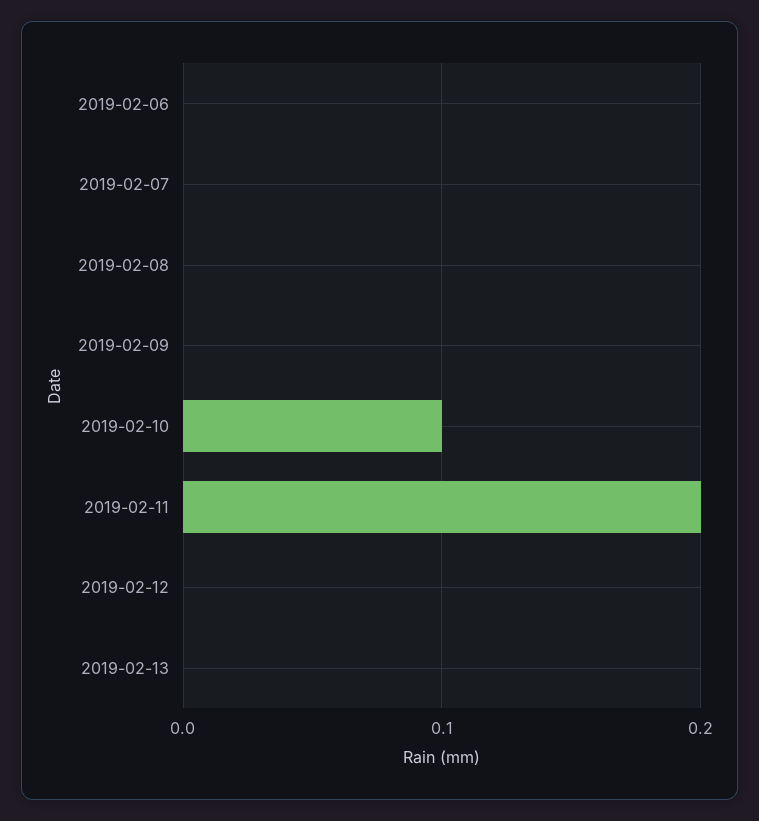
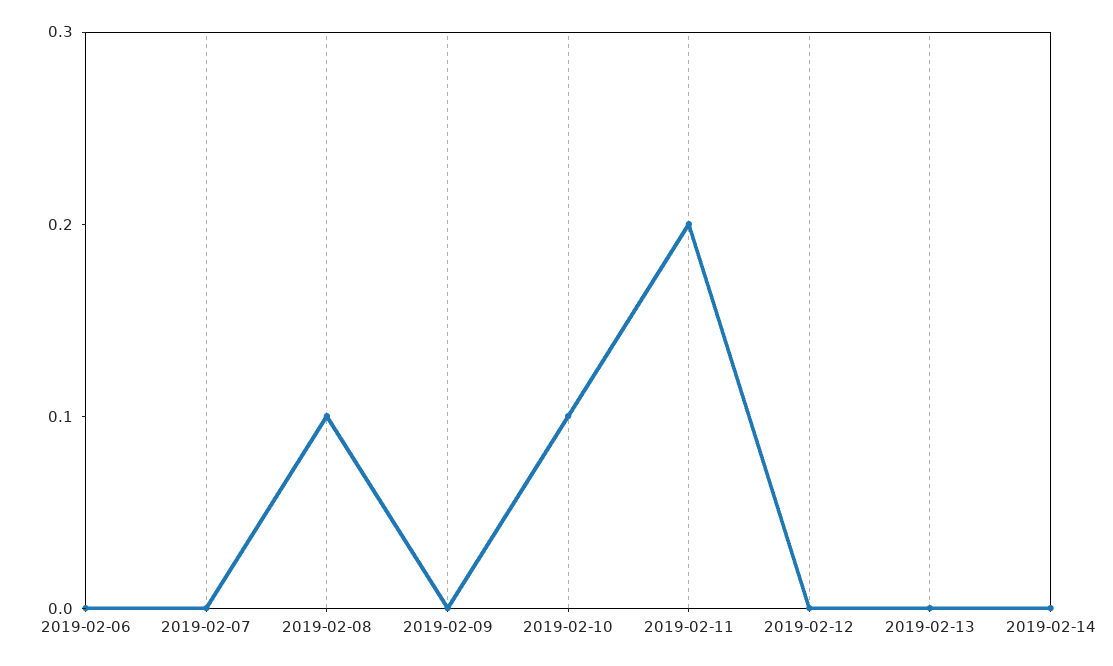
2019-02-08: 0 -> 0.1
2019-02-14: none -> 0

